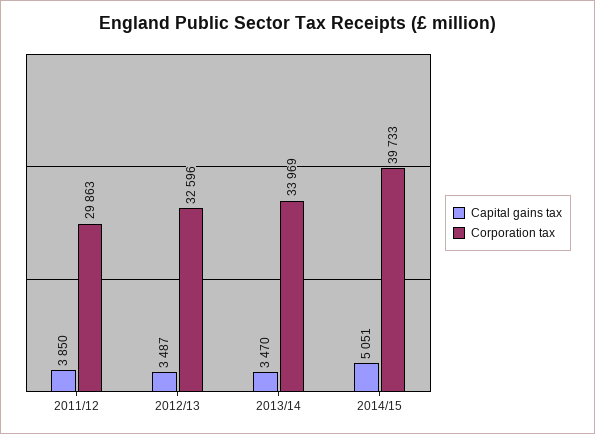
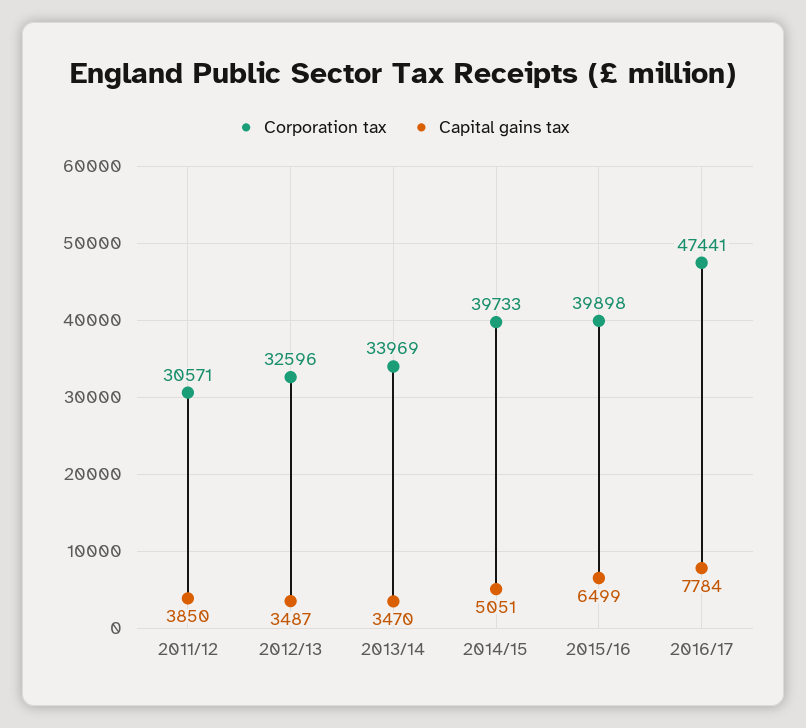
Corporation tax, 2011/12: 29863 -> 30571
Corporation tax, 2015/16: none -> 39898
Capital gains tax, 2015/16: none -> 6499
Corporation tax, 2016/17: none -> 47441
Capital gains tax, 2016/17: none -> 7784

